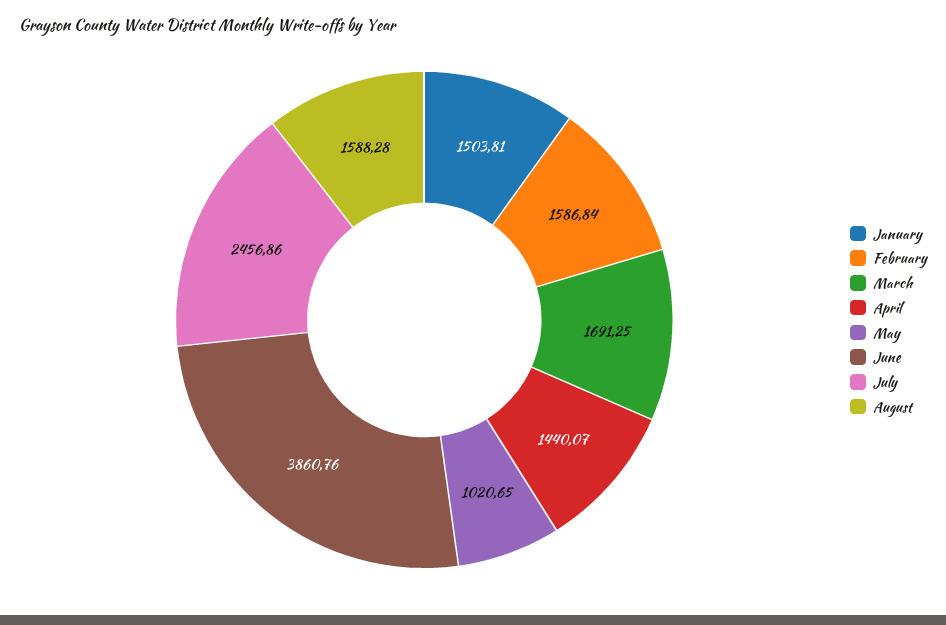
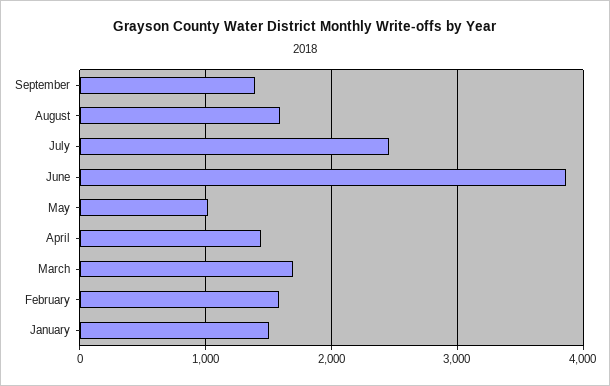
September: none -> 1400

